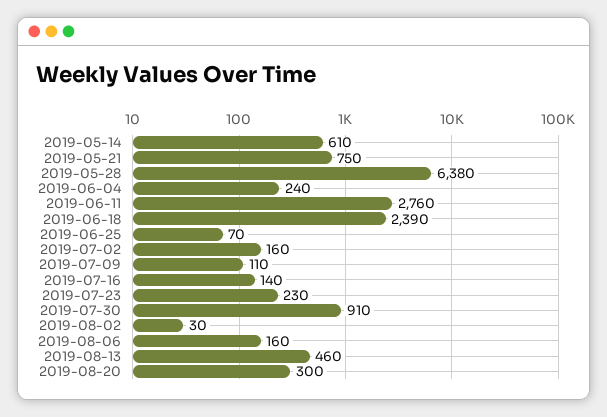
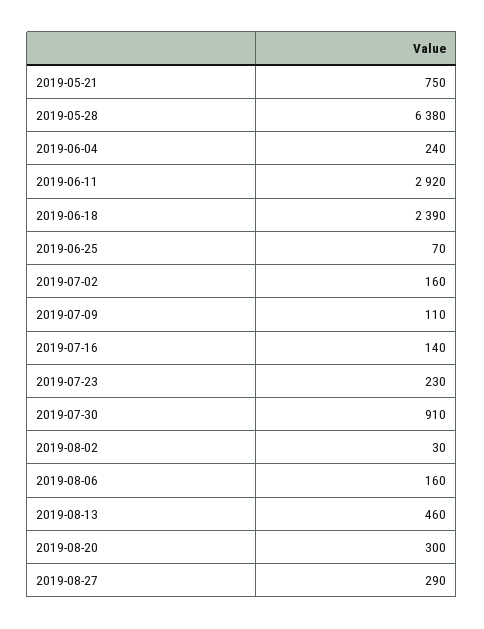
2019-05-14: 610 -> none
2019-06-11: 2760 -> 2920
2019-08-27: none -> 290

